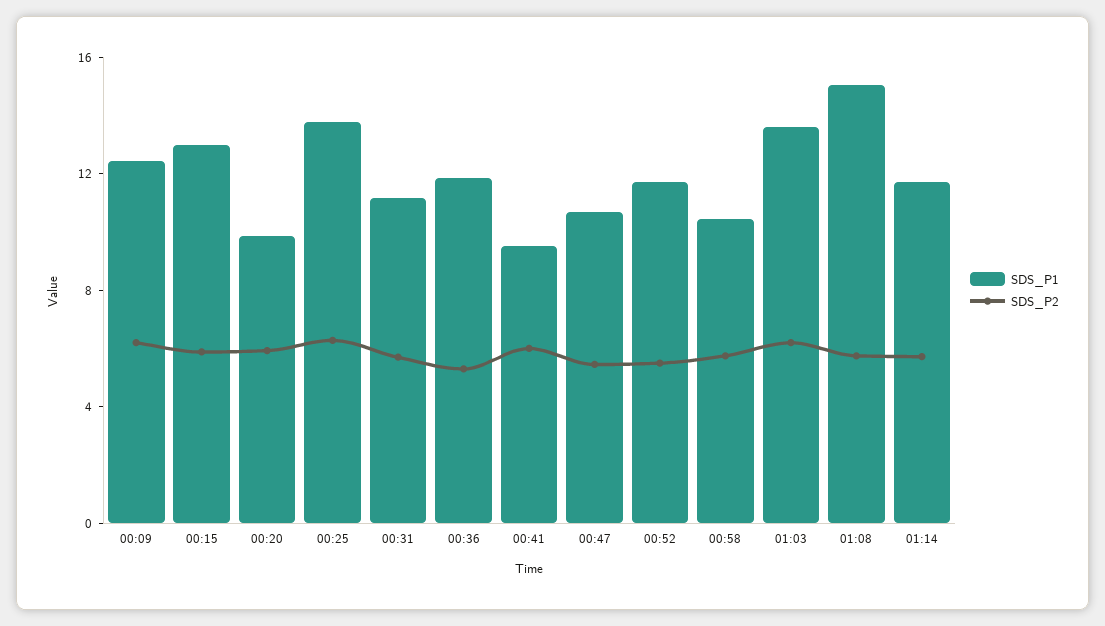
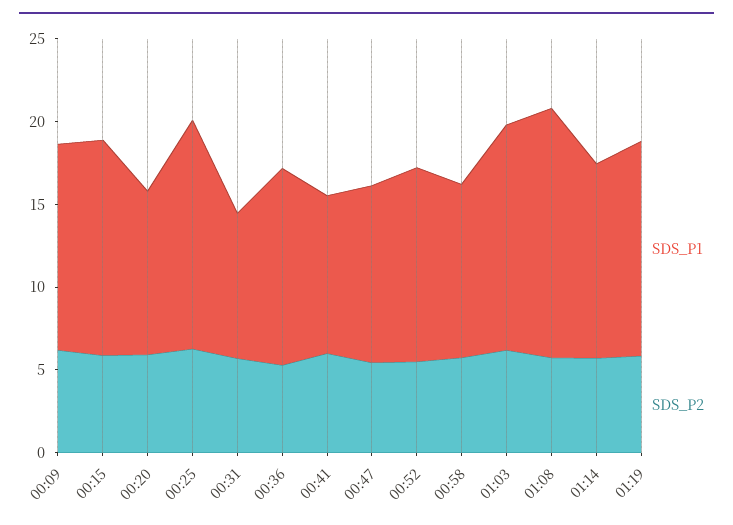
SDS_P1, 00:31: 11 -> 9
SDS_P1, 01:19: none -> 13
SDS_P2, 01:19: none -> 6

